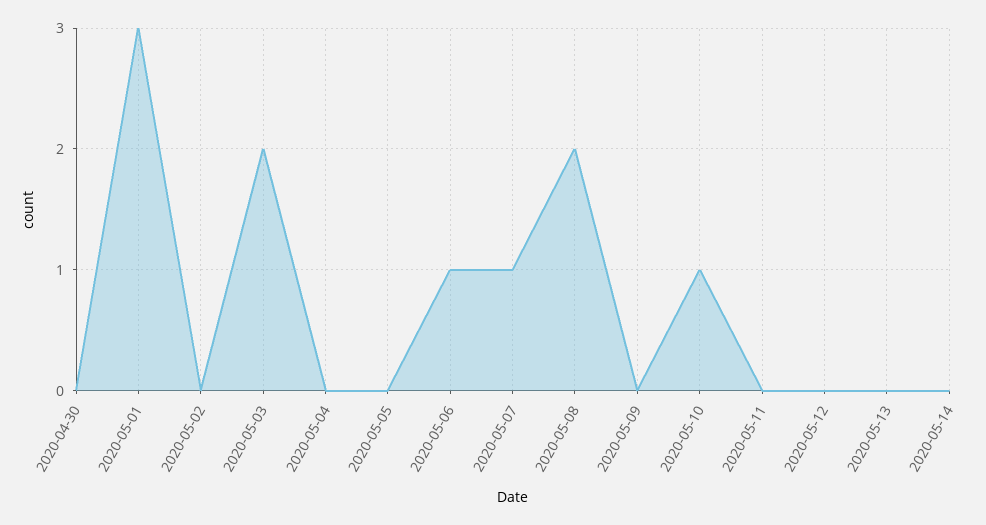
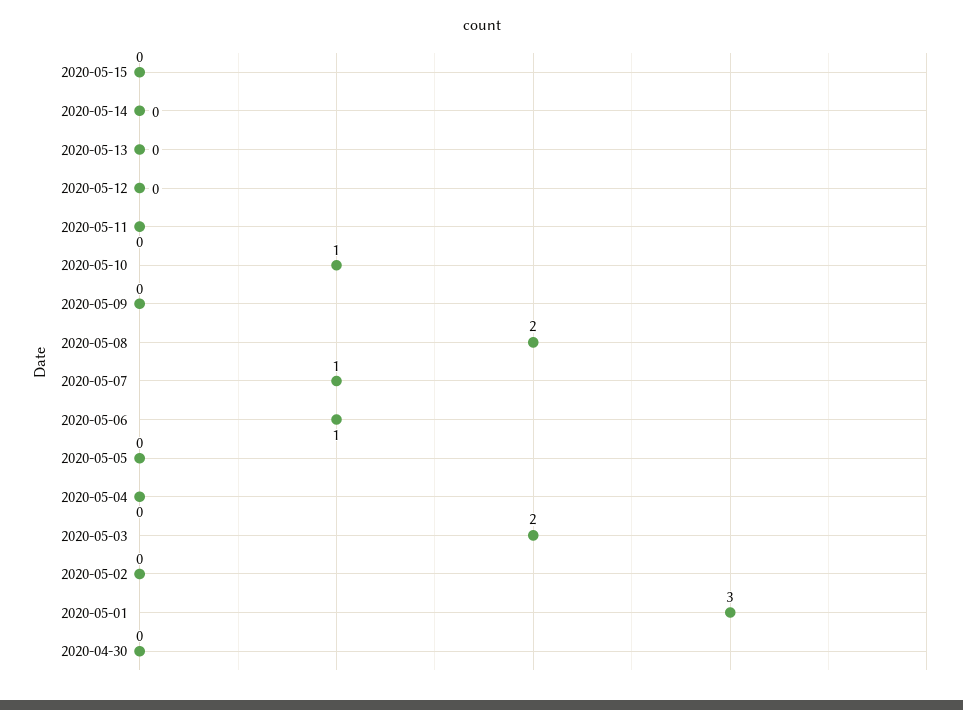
2020-05-15: none -> 0

